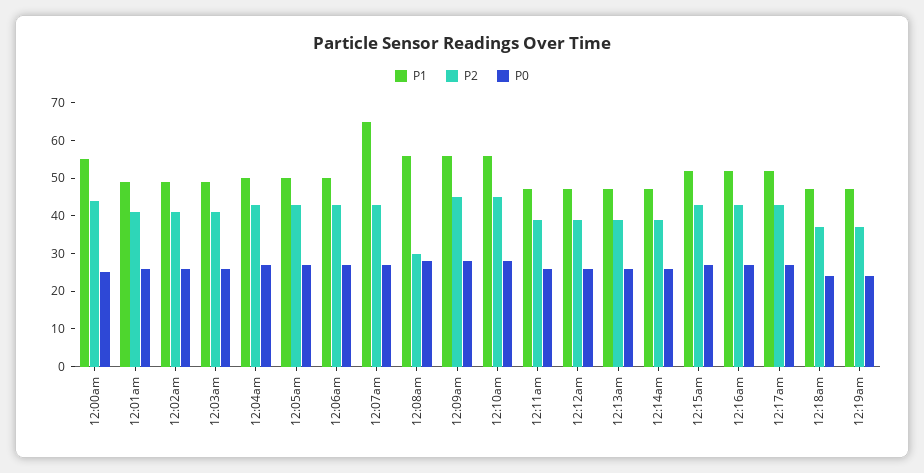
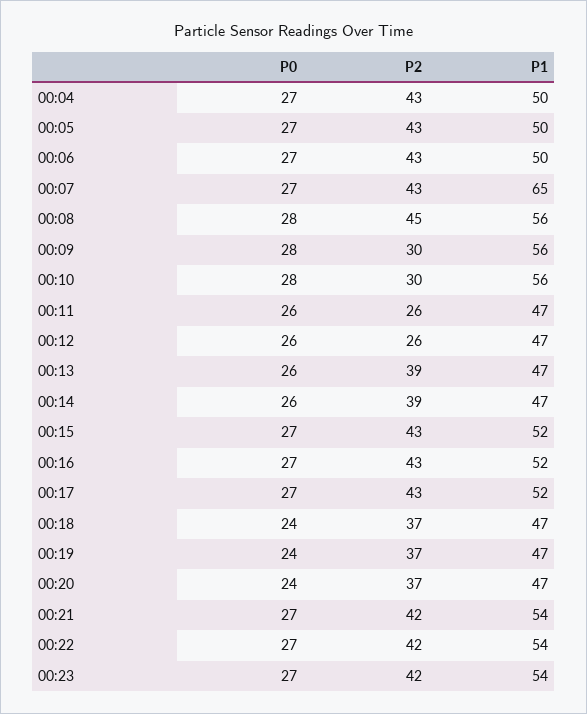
P1, 12:00am: 55 -> none
P2, 12:00am: 45 -> none
P0, 12:00am: 25 -> none
P1, 12:01am: 50 -> none
P2, 12:01am: 40 -> none
P0, 12:01am: 25 -> none
P1, 12:02am: 50 -> none
P2, 12:02am: 40 -> none
P0, 12:02am: 25 -> none
P1, 12:03am: 50 -> none
P2, 12:03am: 40 -> none
P0, 12:03am: 25 -> none
P2, 12:08am: 30 -> 45
P2, 12:09am: 45 -> 30
P2, 12:10am: 45 -> 30
P2, 12:11am: 40 -> 26
P2, 12:12am: 40 -> 26
P0, 00:20: none -> 24
P2, 00:20: none -> 37
P1, 00:20: none -> 47
P0, 00:21: none -> 27
P2, 00:21: none -> 42
P1, 00:21: none -> 54
P0, 00:22: none -> 27
P2, 00:22: none -> 42
P1, 00:22: none -> 54
P0, 00:23: none -> 27
P2, 00:23: none -> 42
P1, 00:23: none -> 54

